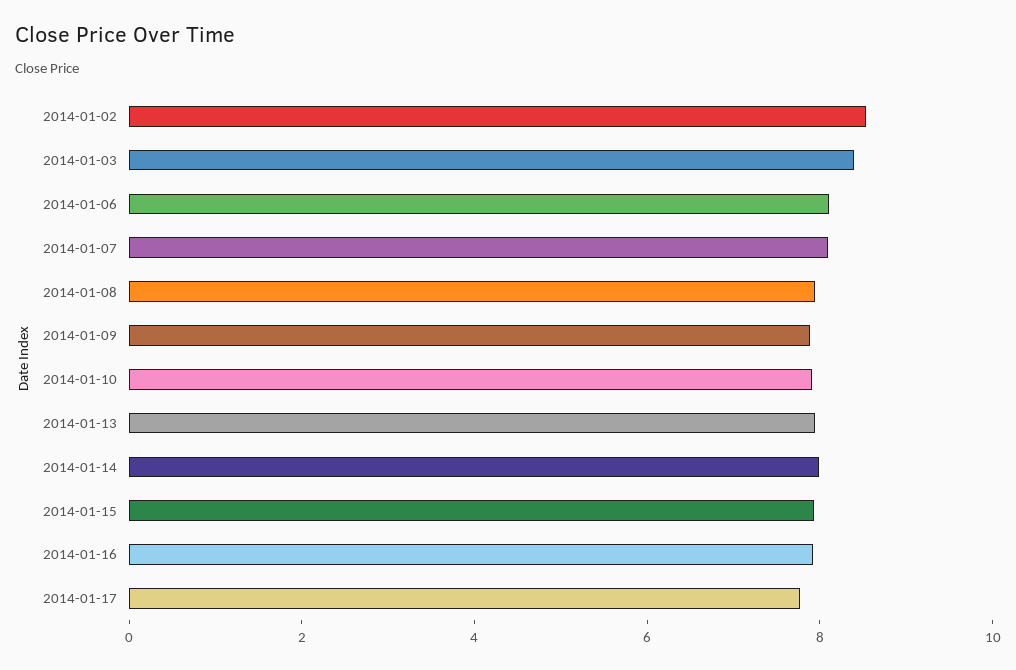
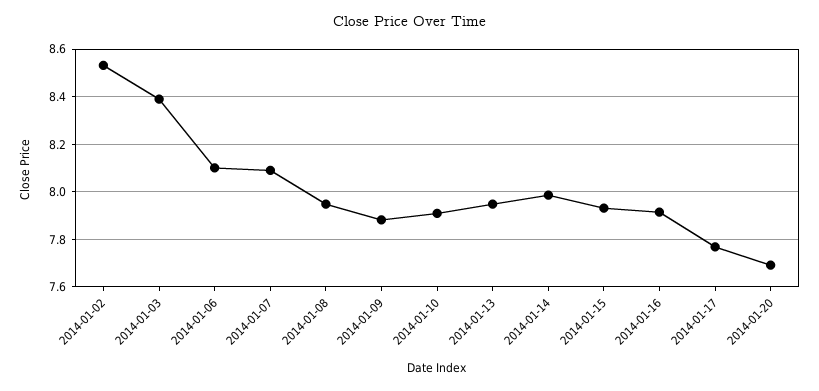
2014-01-20: none -> 7.7

